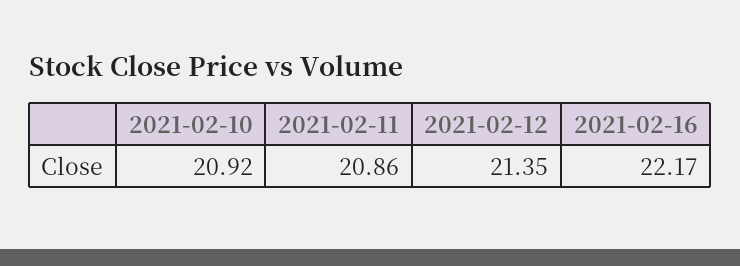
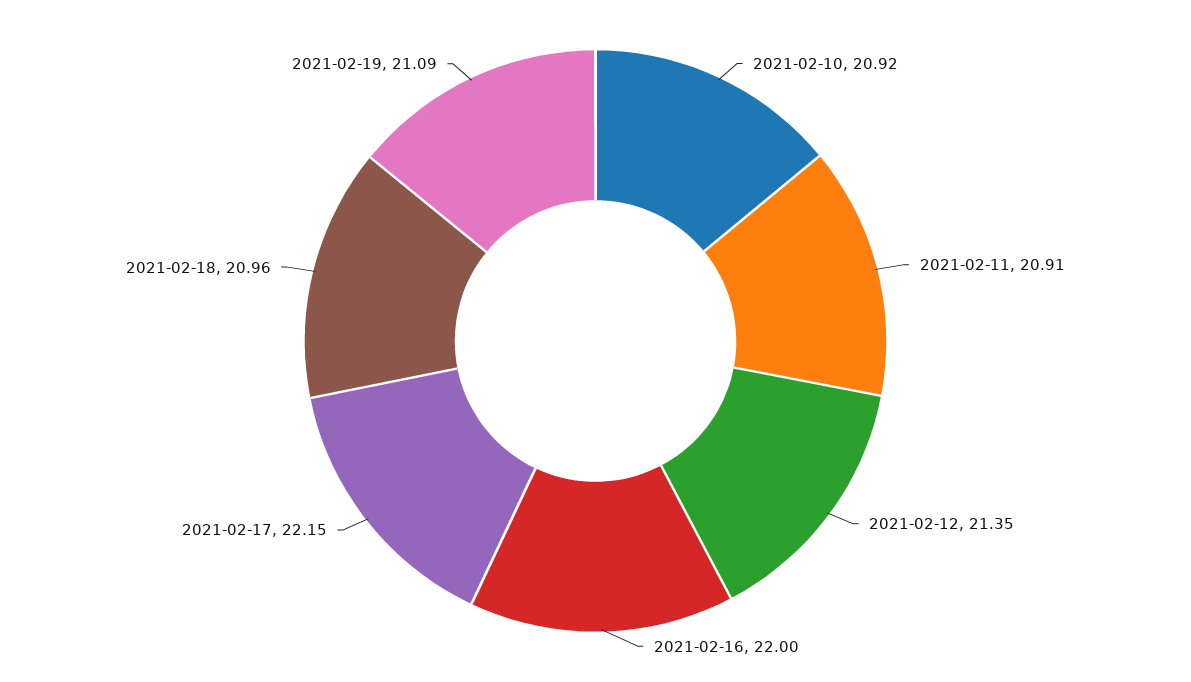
2021-02-11: 20.86 -> 20.91
2021-02-16: 22.17 -> 22
2021-02-17: none -> 22.15
2021-02-18: none -> 20.96
2021-02-19: none -> 21.09

